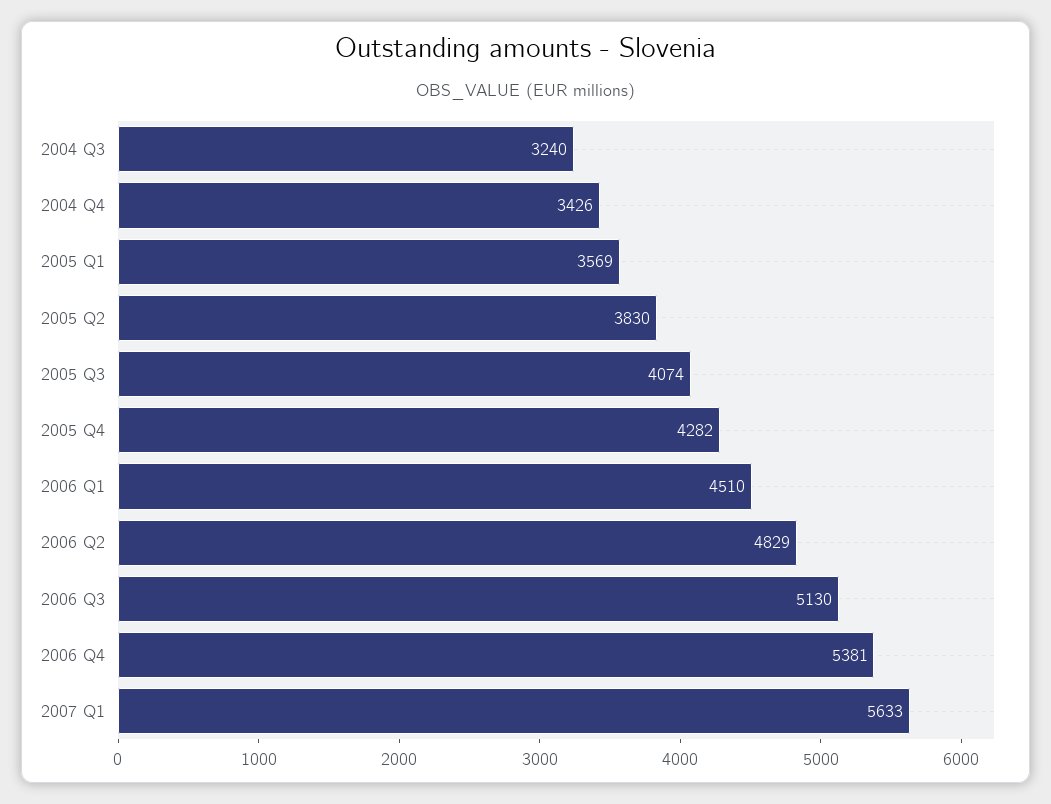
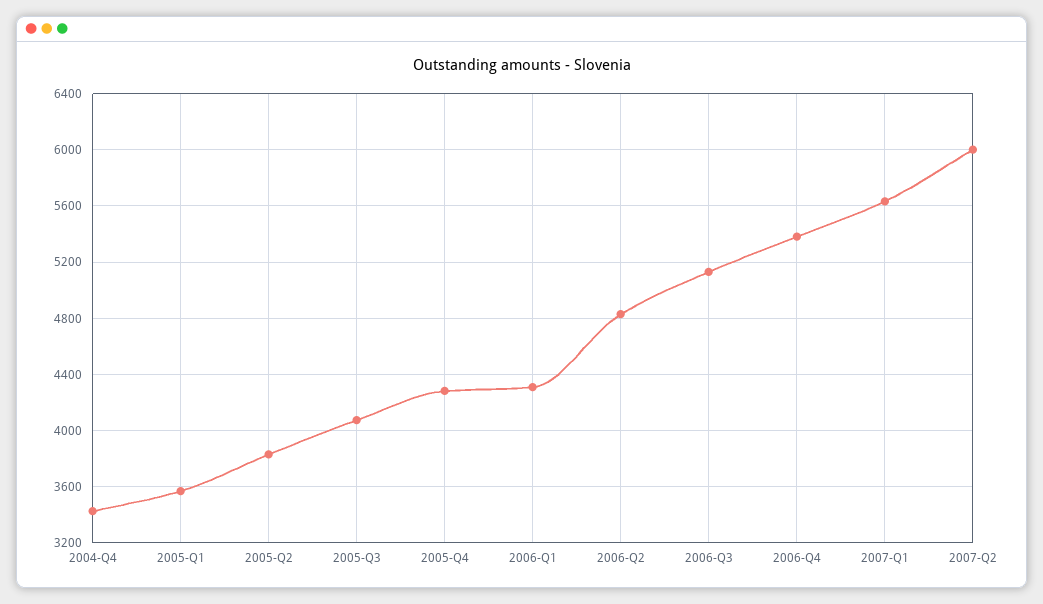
2004 Q3: 3240 -> none
2006 Q1: 4510 -> 4300
2007-Q2: none -> 6000

